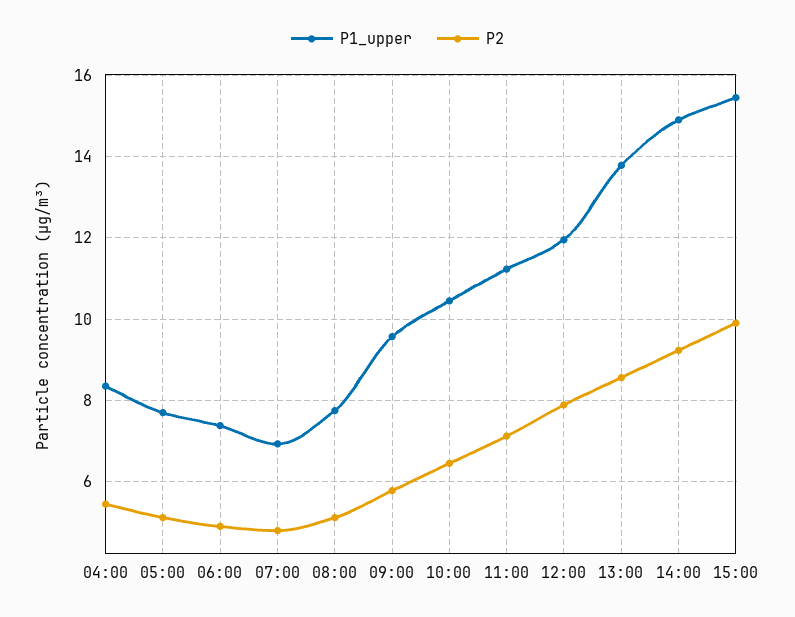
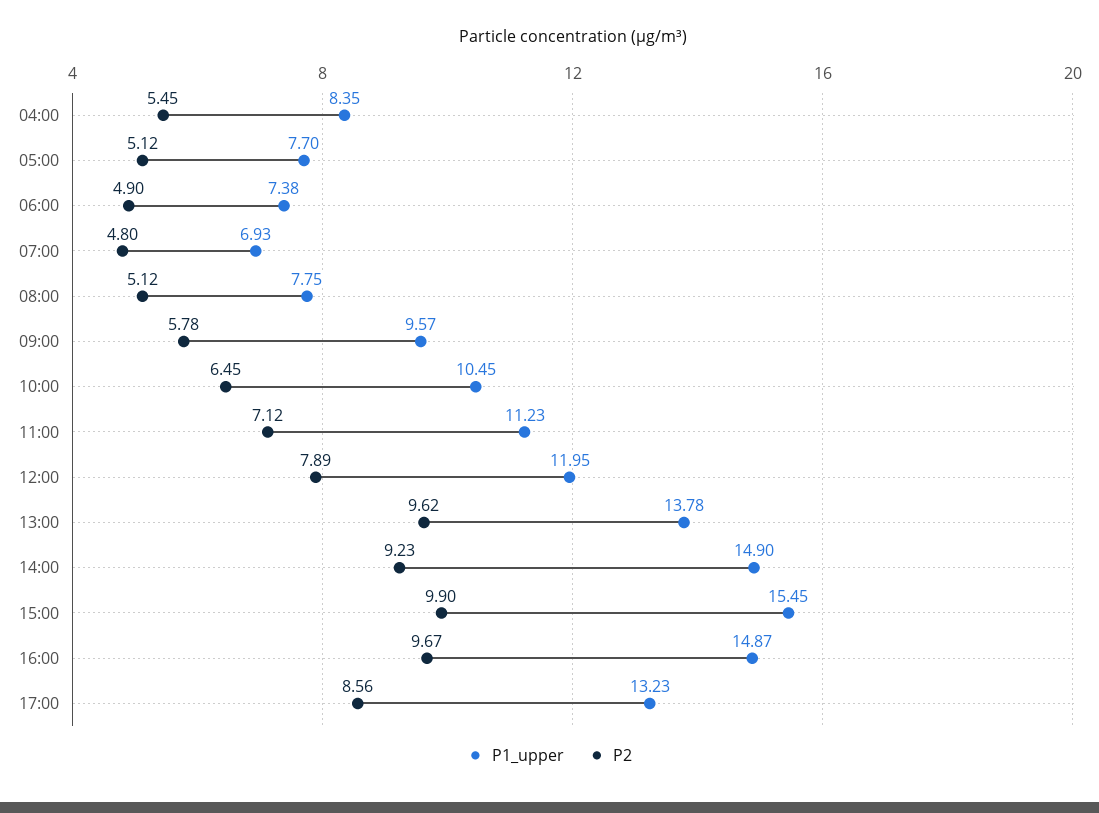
P2, 13:00: 8.6 -> 9.62
P1_upper, 16:00: none -> 14.87
P2, 16:00: none -> 9.67
P1_upper, 17:00: none -> 13.23
P2, 17:00: none -> 8.56

